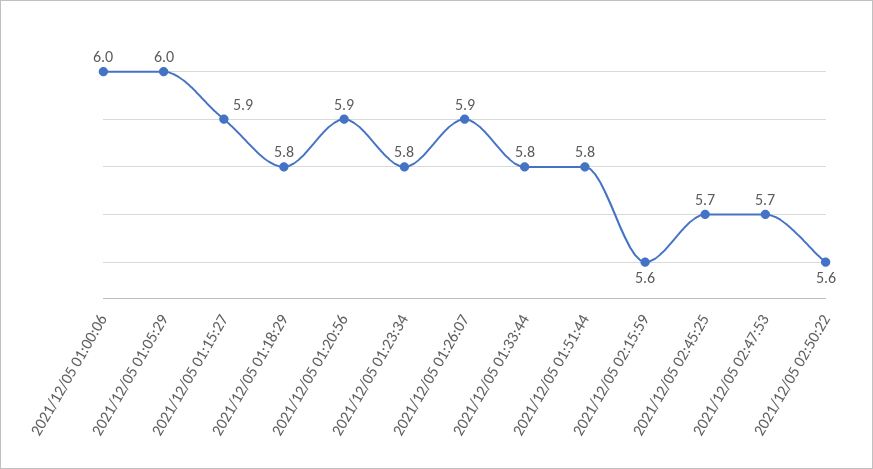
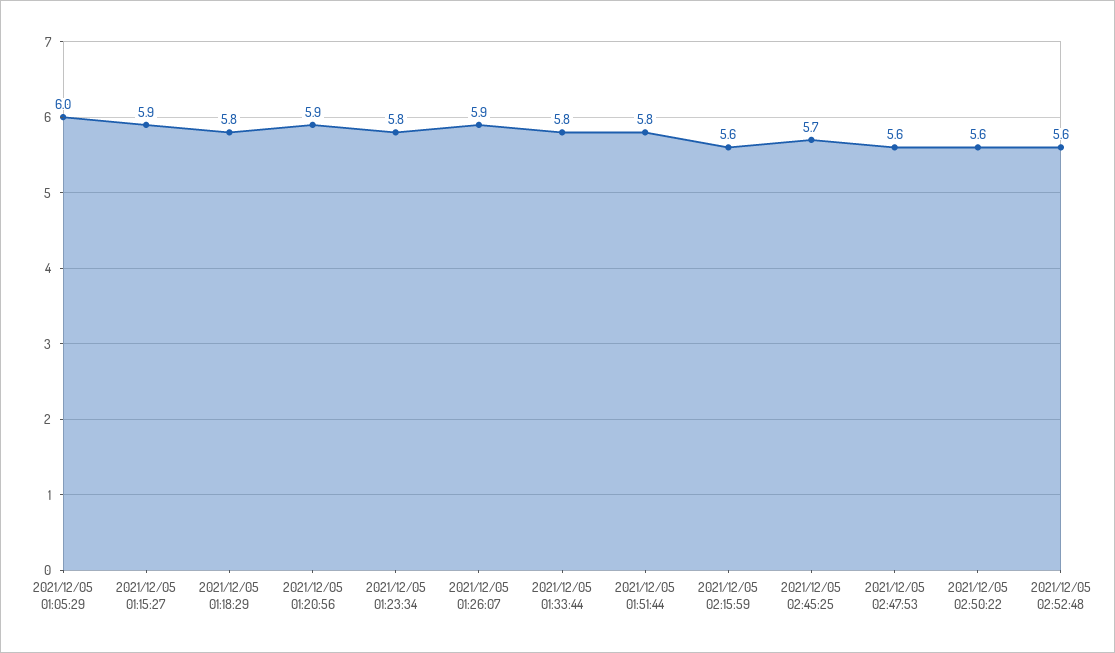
2021/12/05 01:00:06: 6 -> none
2021/12/05 02:47:53: 5.7 -> 5.6
2021/12/05 02:52:48: none -> 5.6

